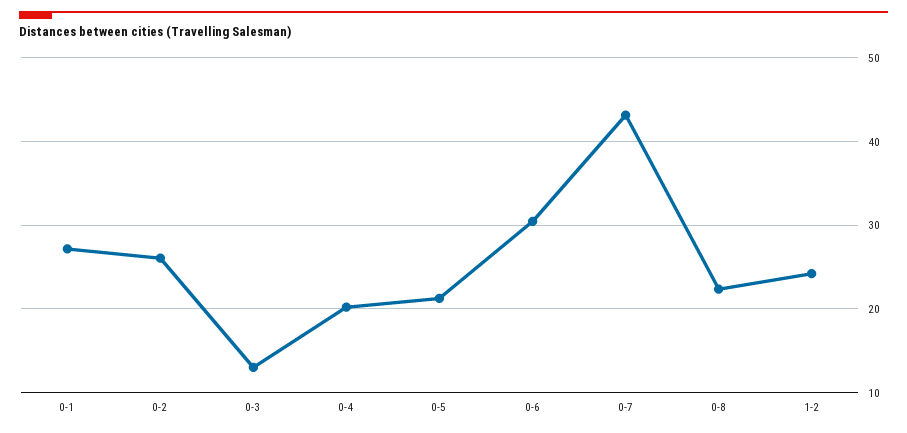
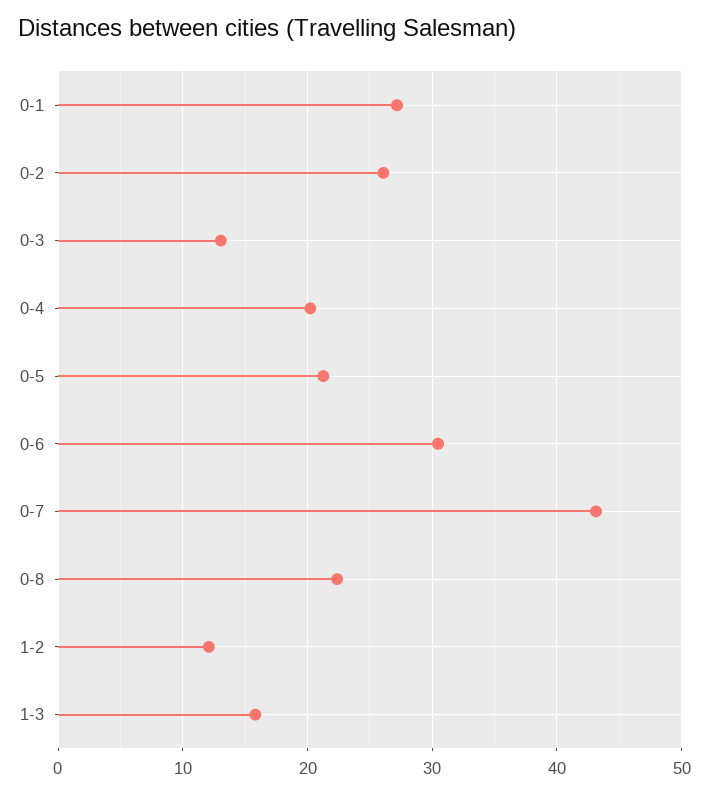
1-2: 24 -> 12
1-3: none -> 16

